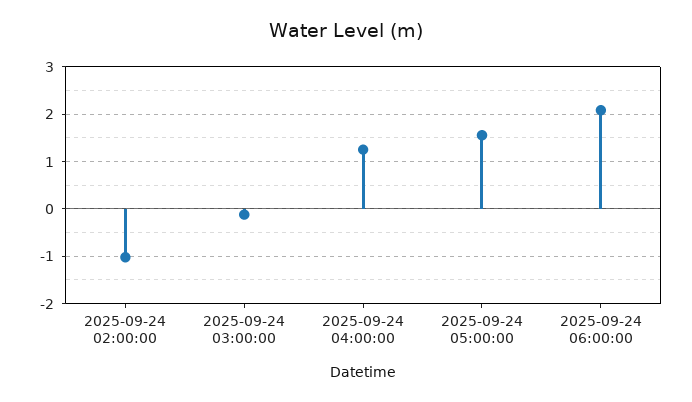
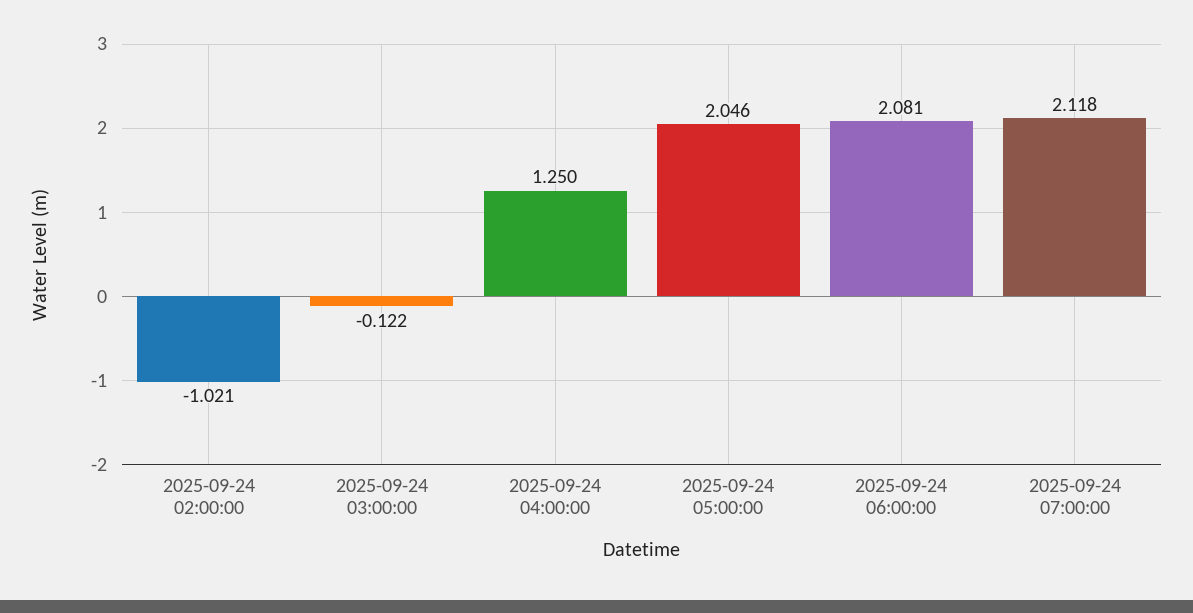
2025-09-24 05:00:00: 1.6 -> 2.046
2025-09-24 07:00:00: none -> 2.118

